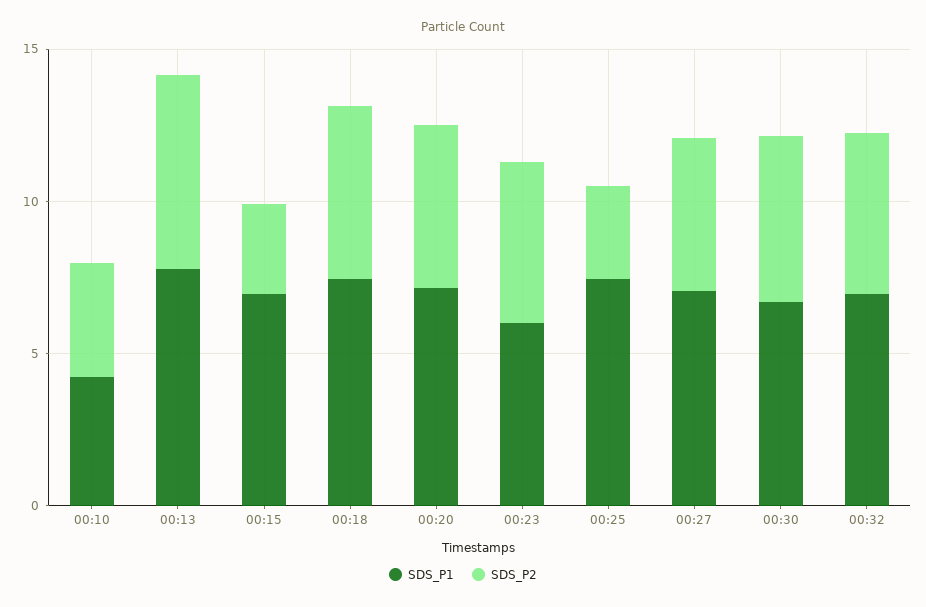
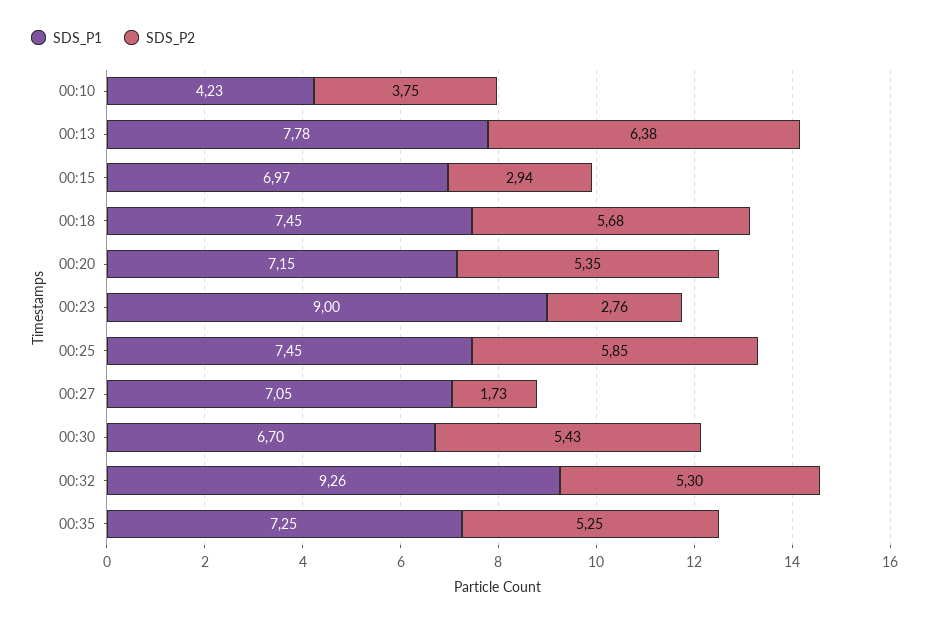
SDS_P1, 00:23: 6 -> 9
SDS_P2, 00:23: 5 -> 2.76
SDS_P2, 00:25: 3 -> 5.85
SDS_P2, 00:27: 5 -> 1.73
SDS_P1, 00:32: 7 -> 9.26
SDS_P1, 00:35: none -> 7.25
SDS_P2, 00:35: none -> 5.25

